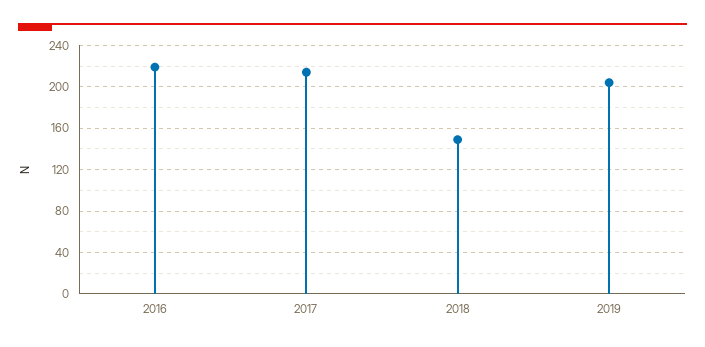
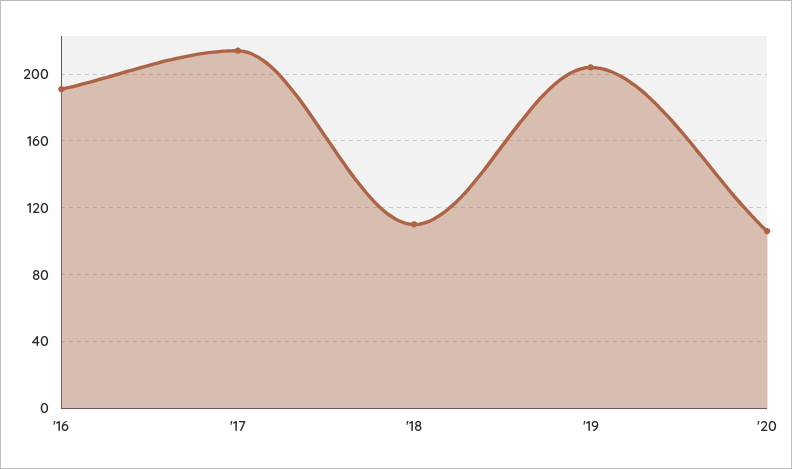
2016: 220 -> 190
2018: 150 -> 110
'20: none -> 105

